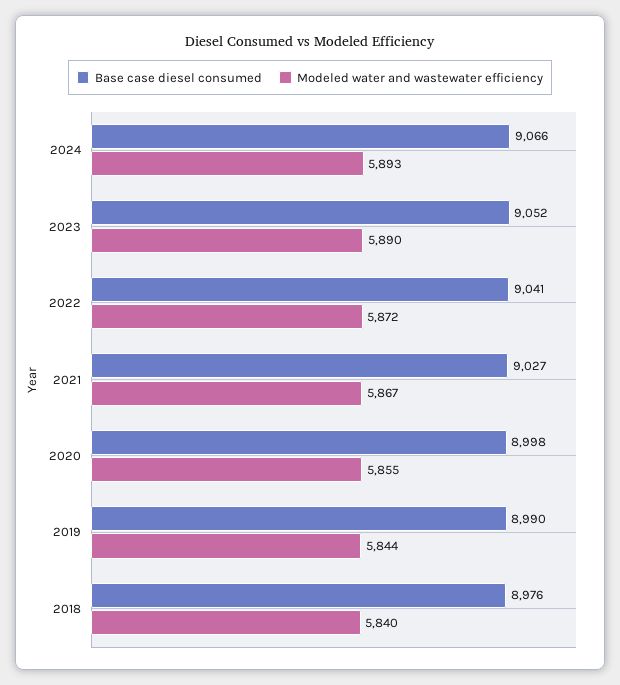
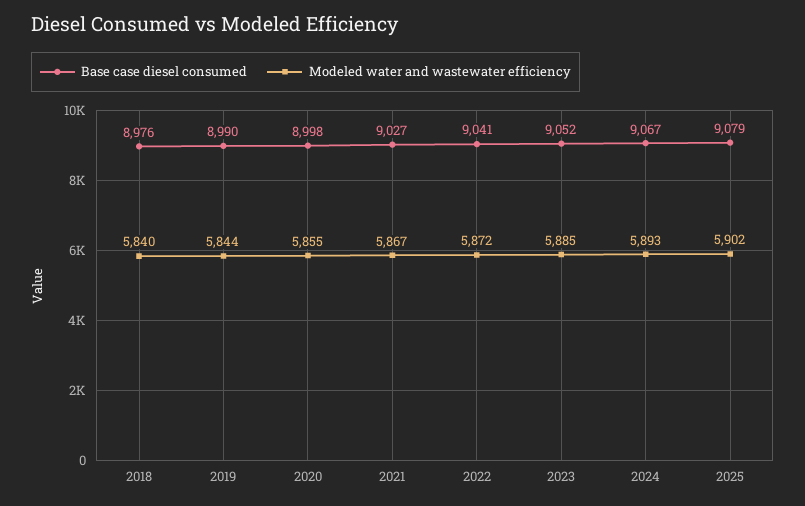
Base case diesel consumed, 2024: 9066 -> 9067
Modeled water and wastewater efficiency, 2023: 5890 -> 5885
Base case diesel consumed, 2025: none -> 9079
Modeled water and wastewater efficiency, 2025: none -> 5902

